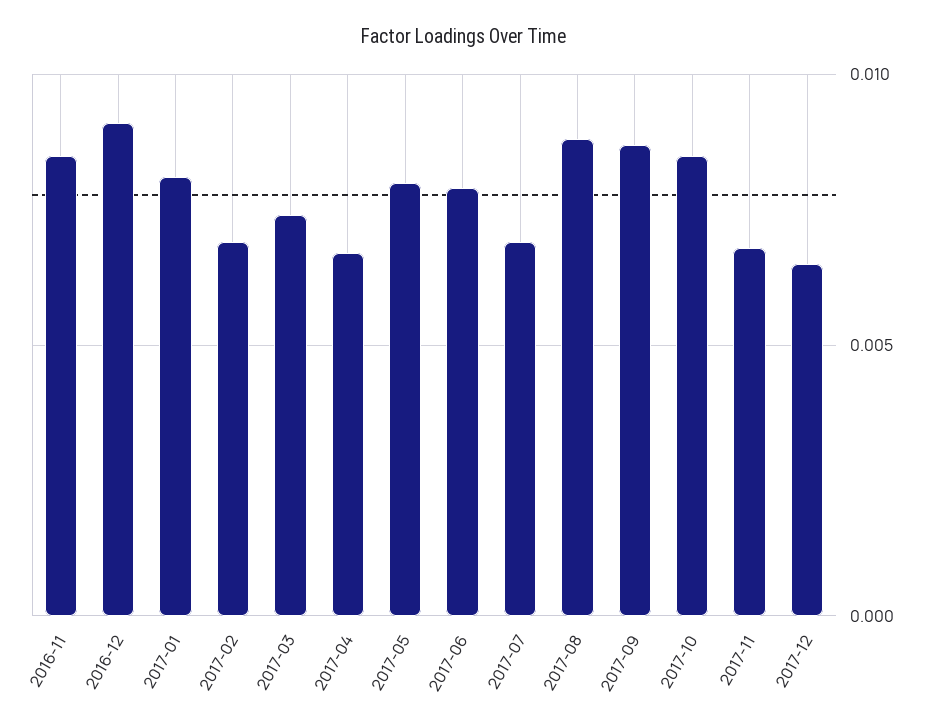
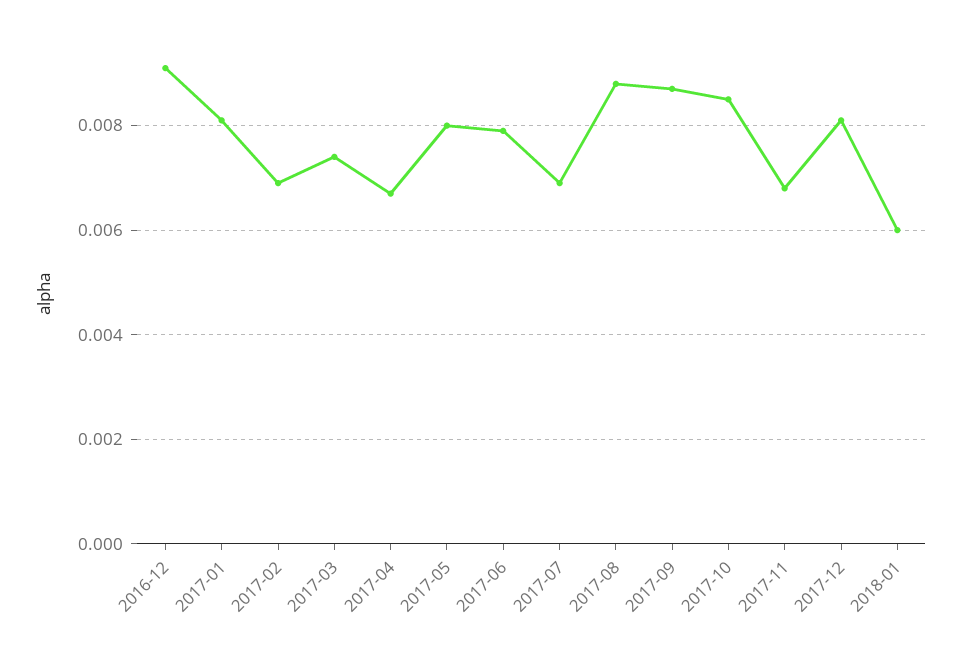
2016-11: 0.0085 -> none
2017-12: 0.0065 -> 0.008
2018-01: none -> 0.006

